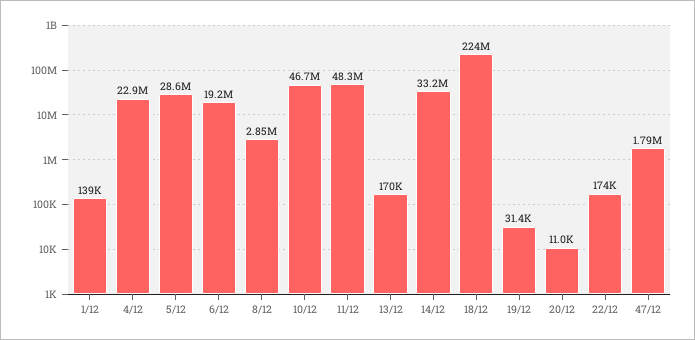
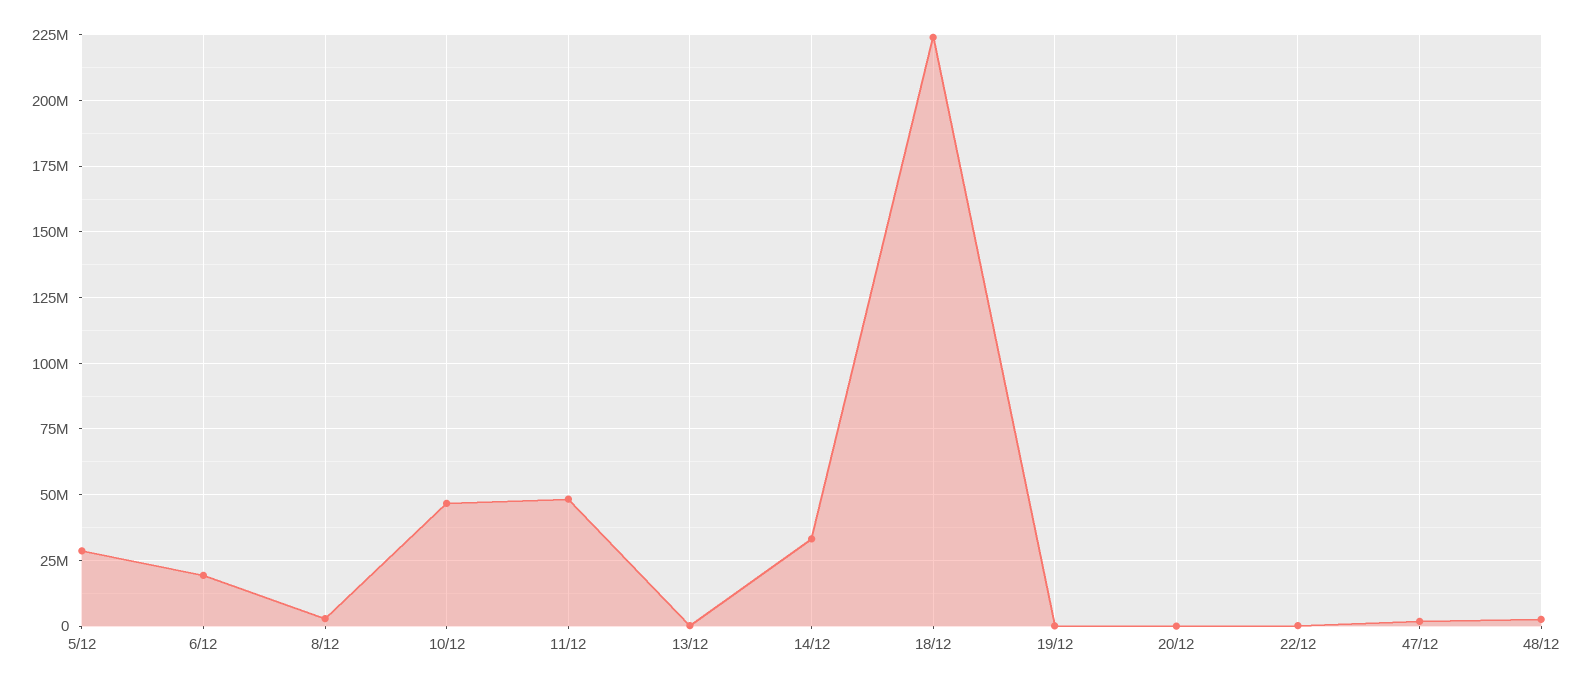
1/12: 139000 -> none
4/12: 22900000 -> none
48/12: none -> 2500000

